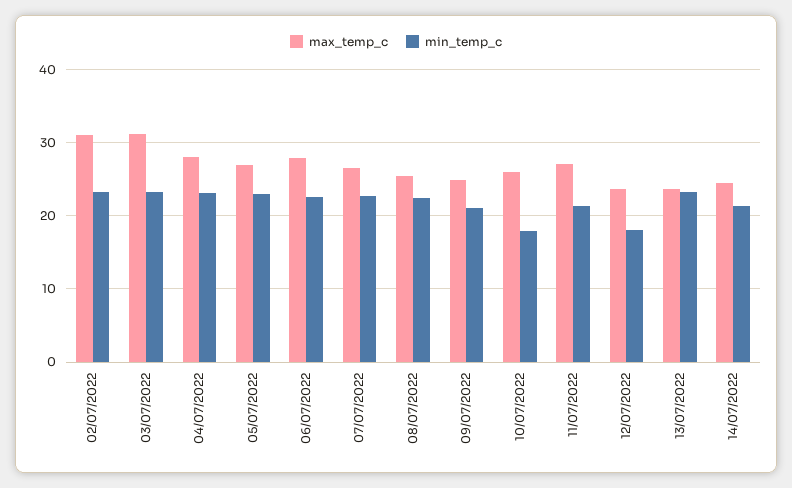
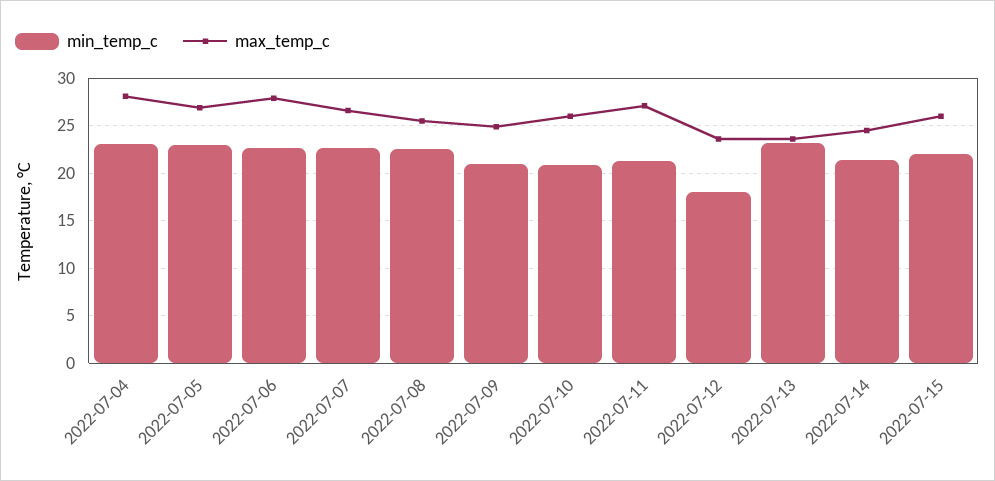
max_temp_c, 02/07/2022: 31 -> none
min_temp_c, 02/07/2022: 23 -> none
max_temp_c, 03/07/2022: 31 -> none
min_temp_c, 03/07/2022: 23 -> none
min_temp_c, 10/07/2022: 18 -> 21
min_temp_c, 2022-07-15: none -> 22
max_temp_c, 2022-07-15: none -> 26

